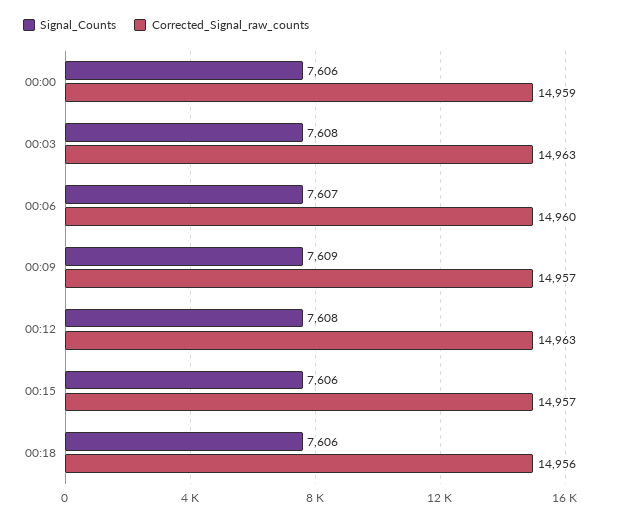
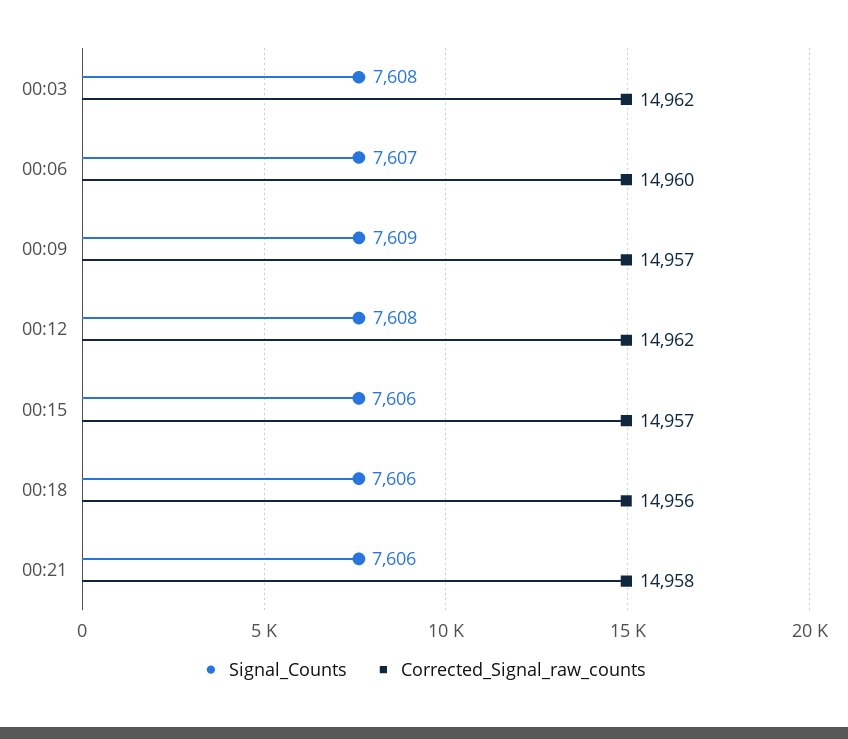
Signal_Counts, 00:00: 7606 -> none
Corrected_Signal_raw_counts, 00:00: 14959 -> none
Corrected_Signal_raw_counts, 00:03: 14963 -> 14962
Corrected_Signal_raw_counts, 00:12: 14963 -> 14962
Signal_Counts, 00:21: none -> 7606
Corrected_Signal_raw_counts, 00:21: none -> 14958

